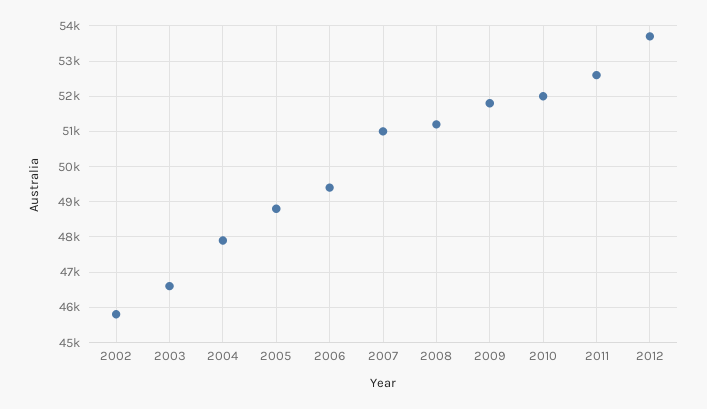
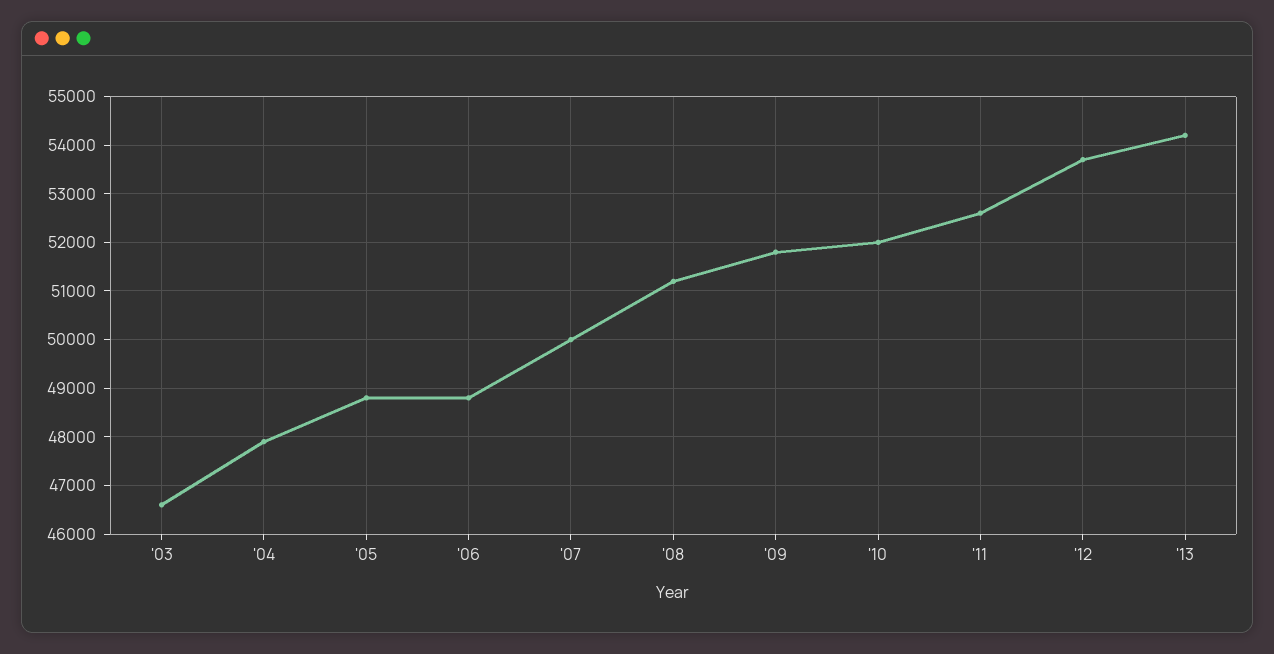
2002: 45800 -> none
2006: 49400 -> 48800
2007: 51000 -> 50000
'13: none -> 54200

